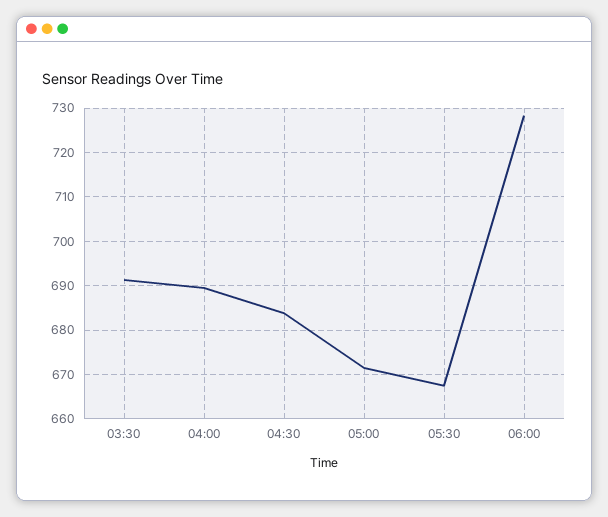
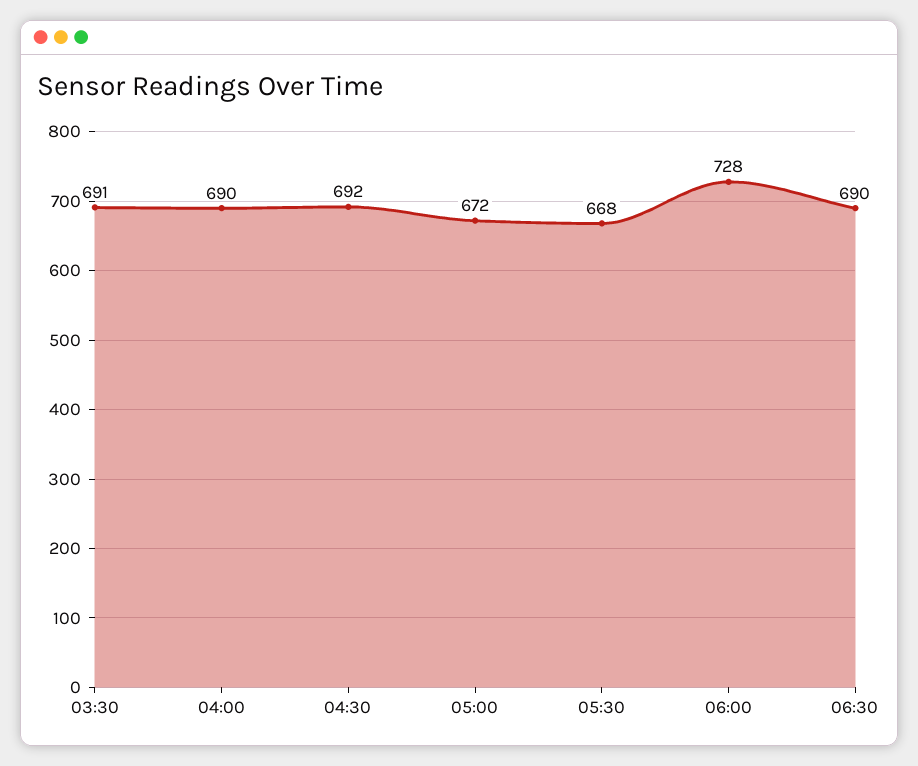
04:30: 684 -> 692
06:30: none -> 690

